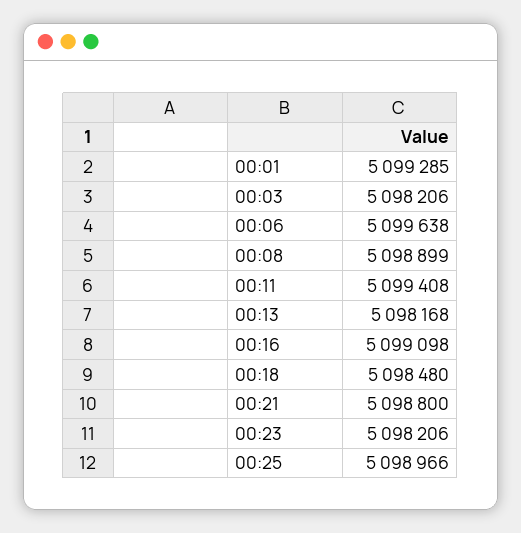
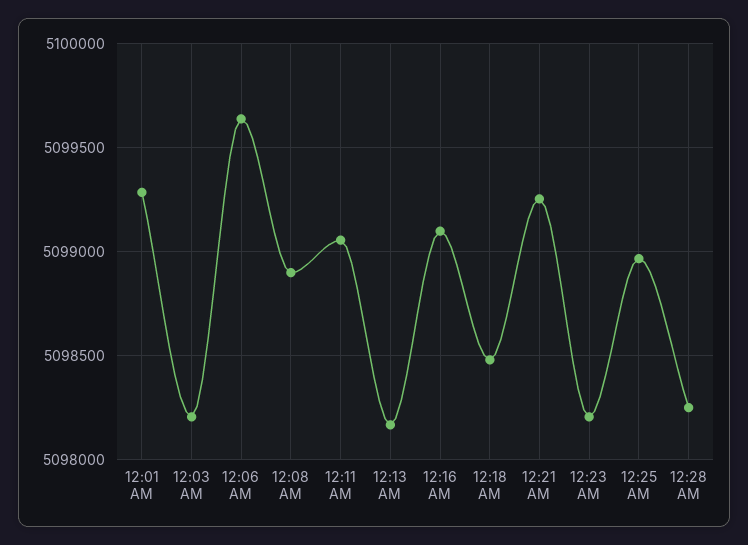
00:11: 5099408 -> 5099050
00:21: 5098800 -> 5099250
12:28 AM: none -> 5098250

